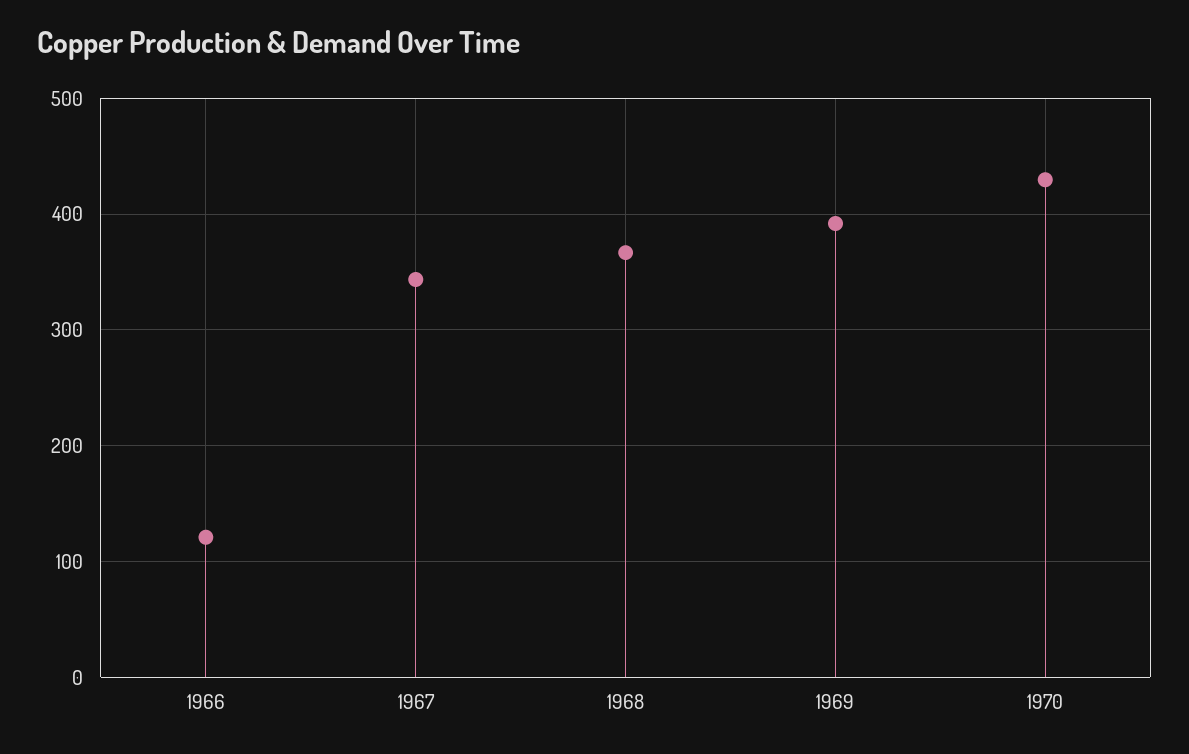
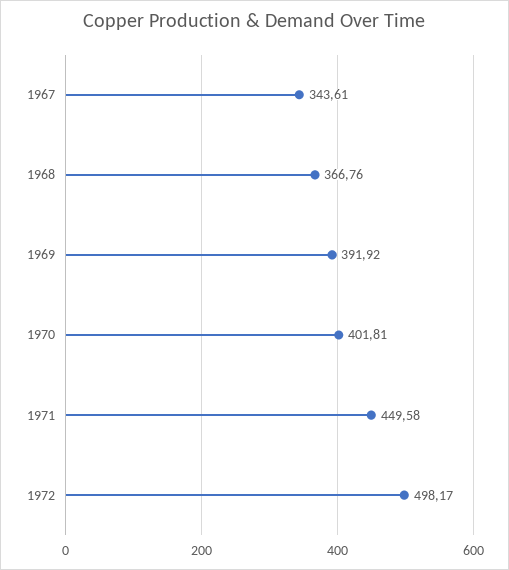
1966: 120 -> none
1970: 430 -> 401.81
1971: none -> 449.58
1972: none -> 498.17

